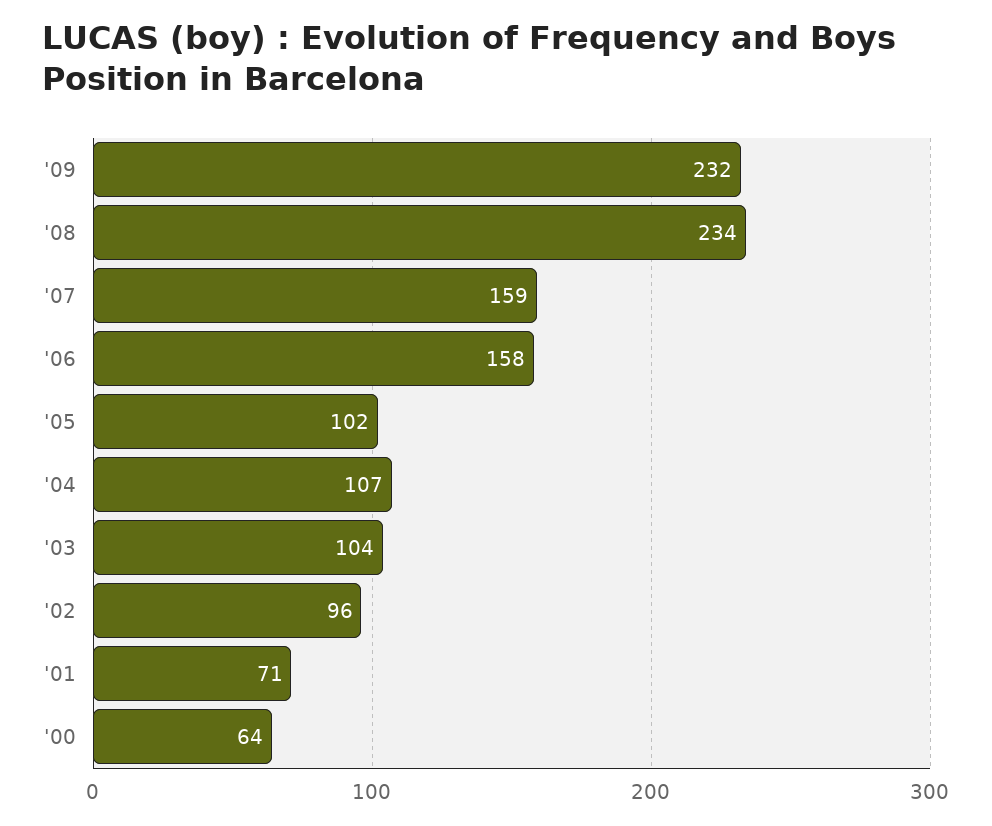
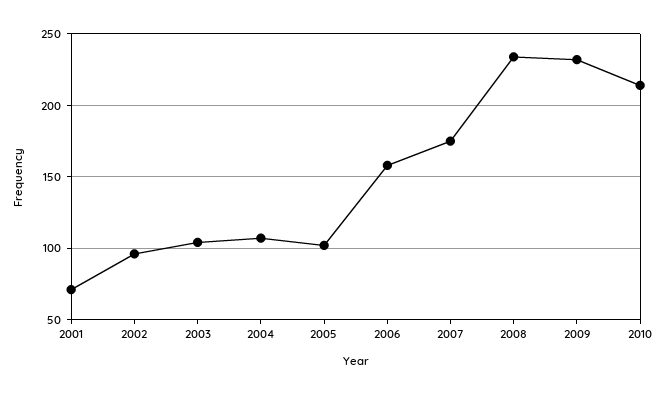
'07: 159 -> 175
'00: 64 -> none
2010: none -> 215

